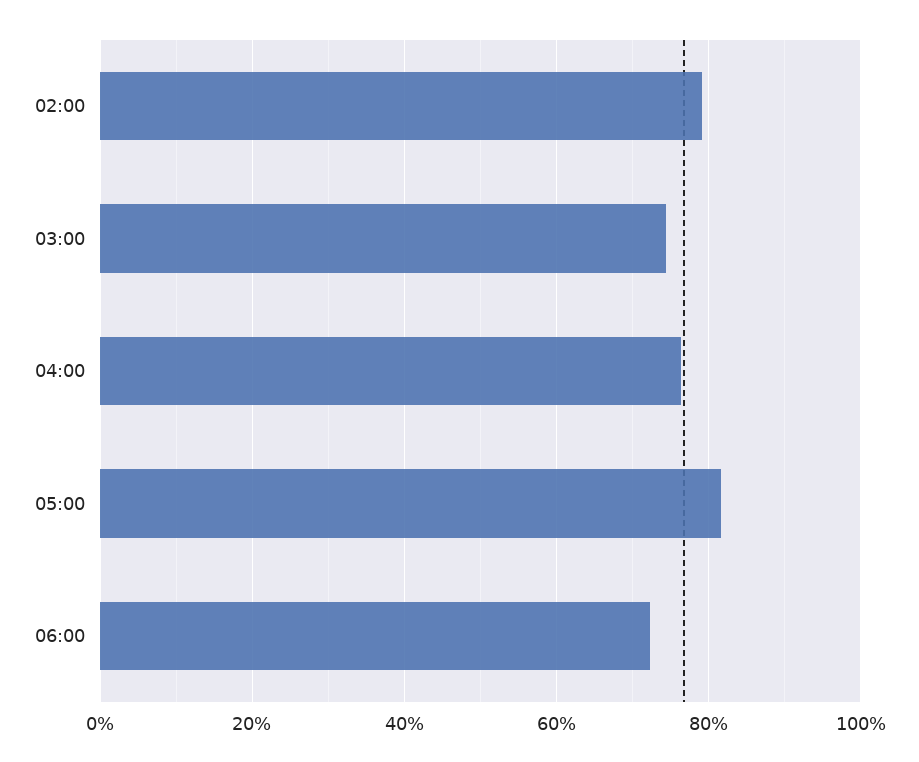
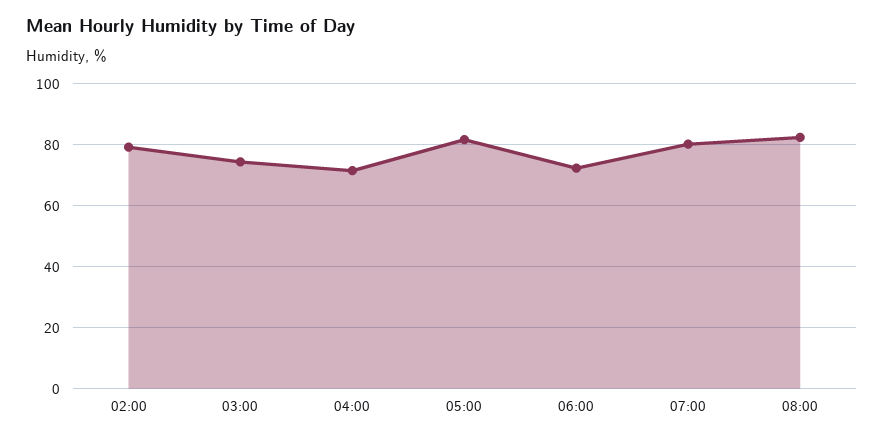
04:00: 76 -> 72
07:00: none -> 80
08:00: none -> 82

